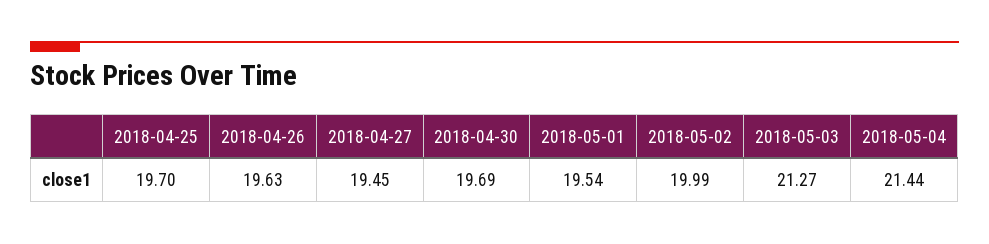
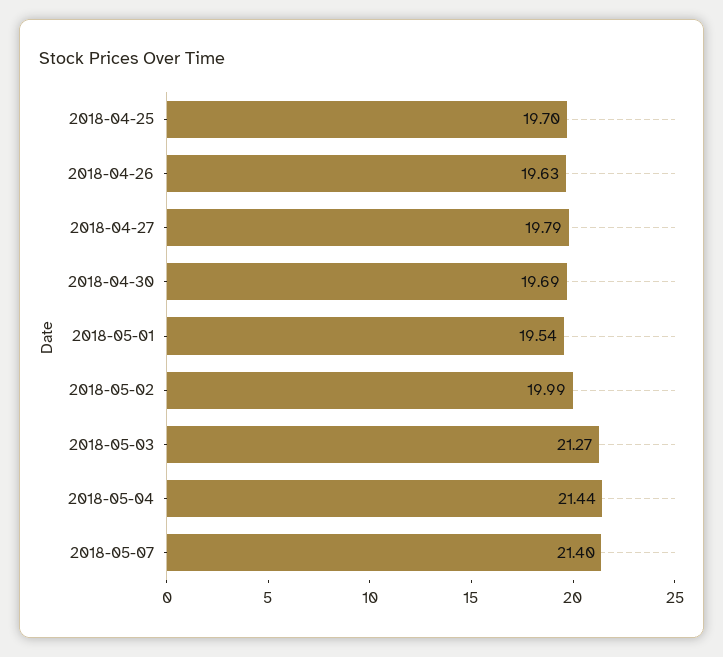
2018-04-27: 19.45 -> 19.79
2018-05-07: none -> 21.4

